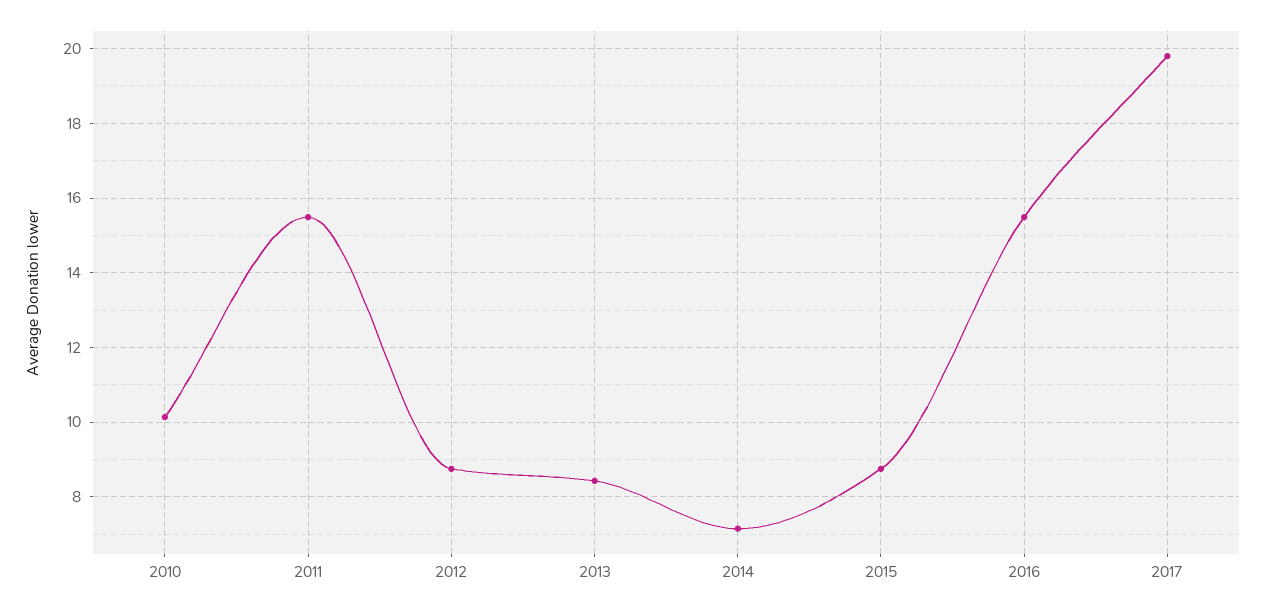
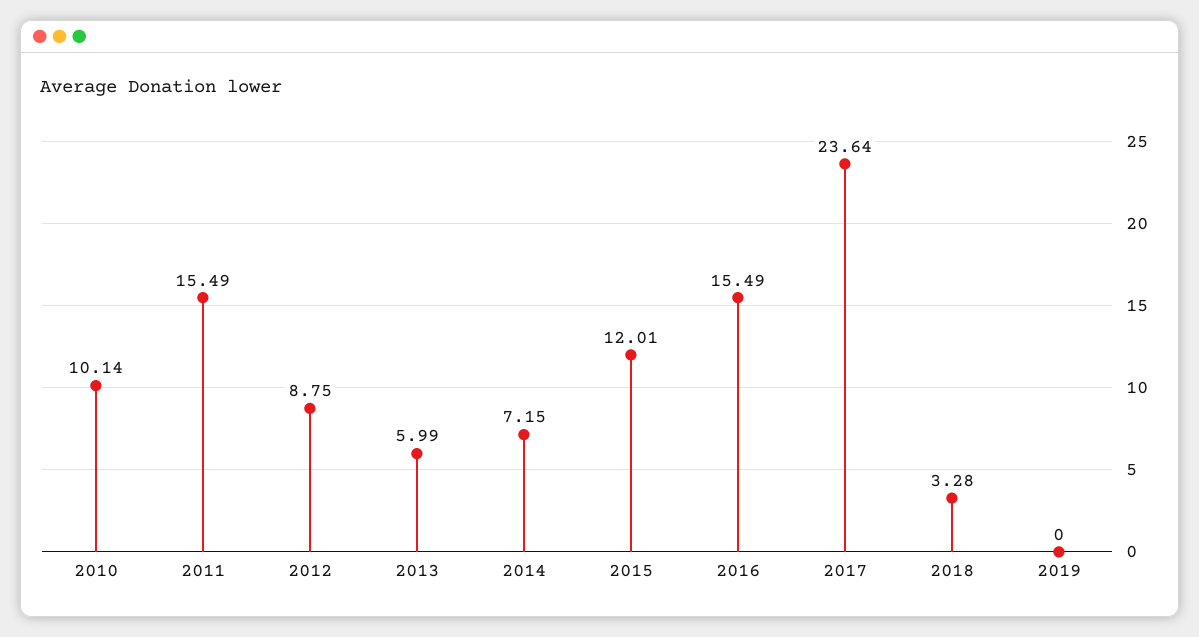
2013: 8.4 -> 5.99
2015: 8.8 -> 12.01
2017: 19.8 -> 23.64
2018: none -> 3.28
2019: none -> 0

